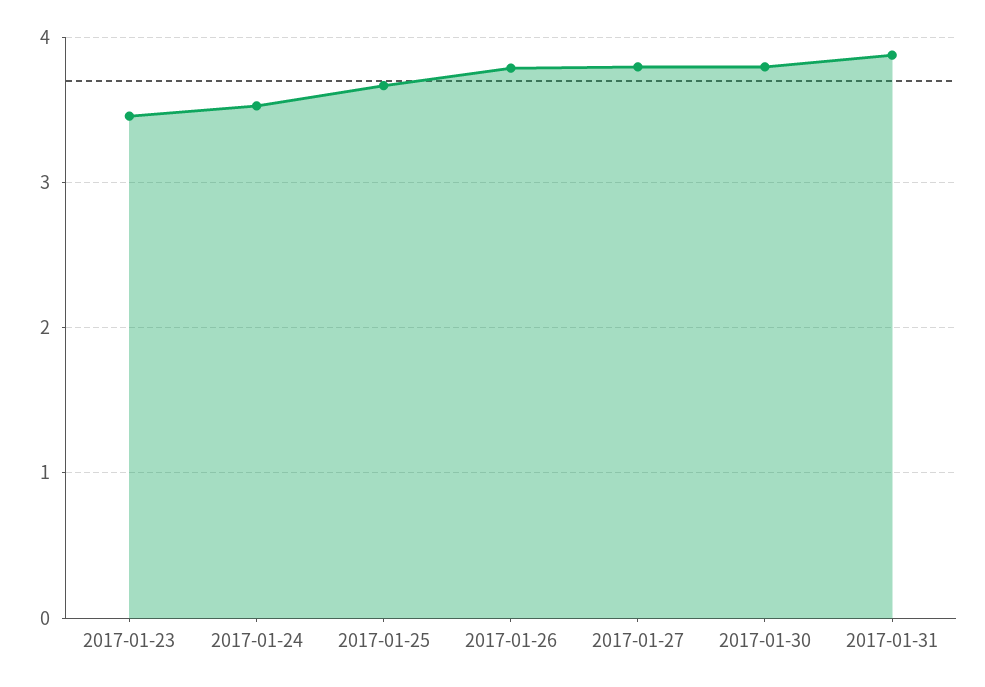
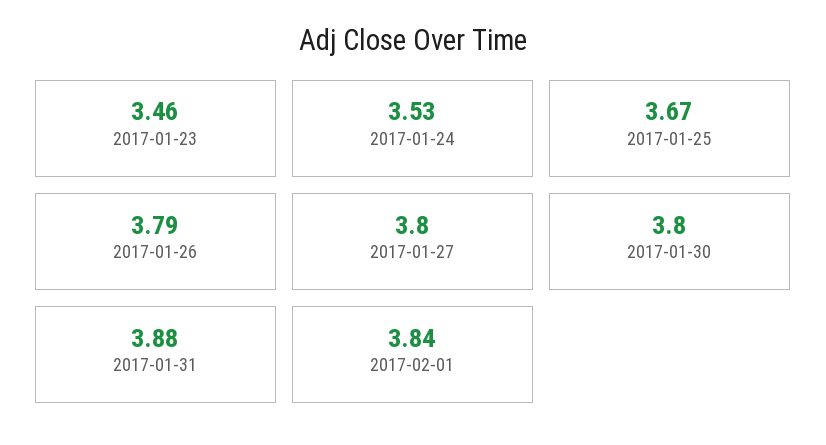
2017-02-01: none -> 3.84

